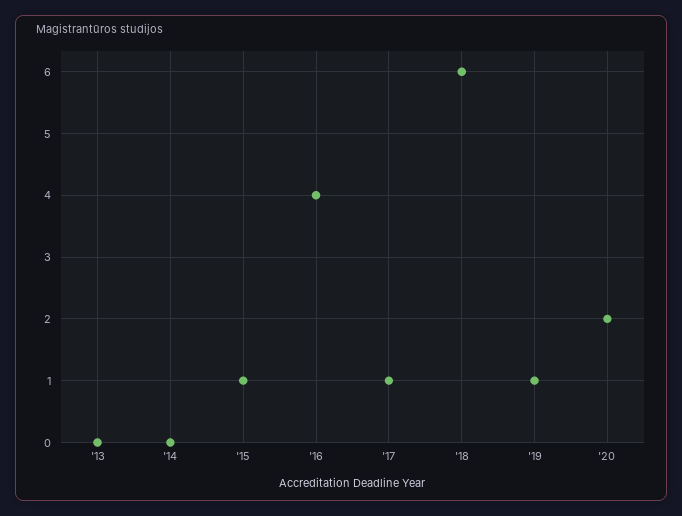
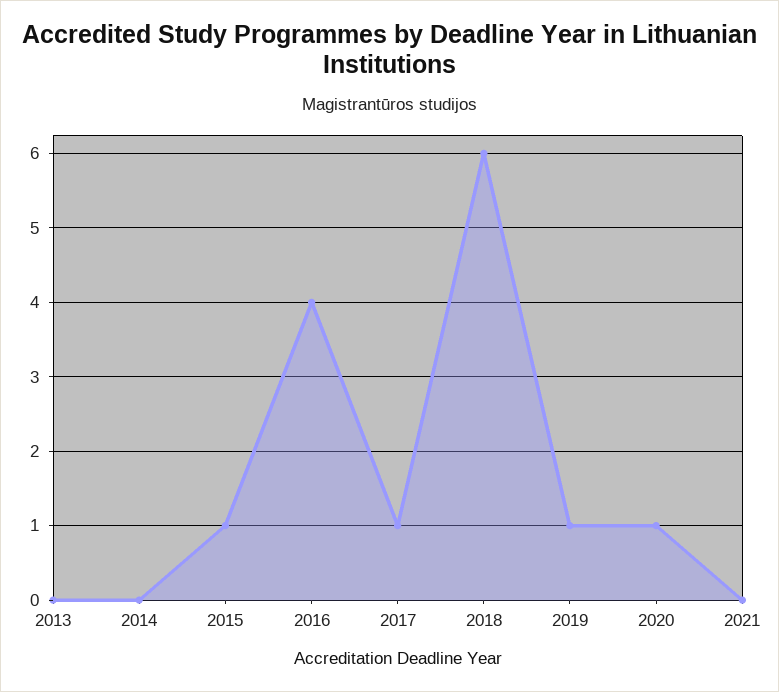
'20: 2 -> 1
2021: none -> 0

